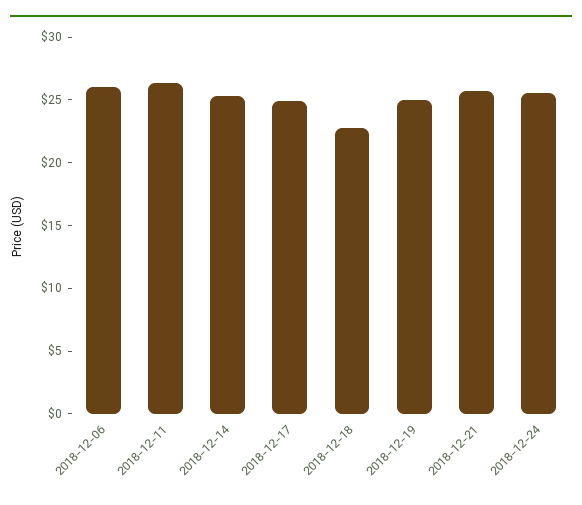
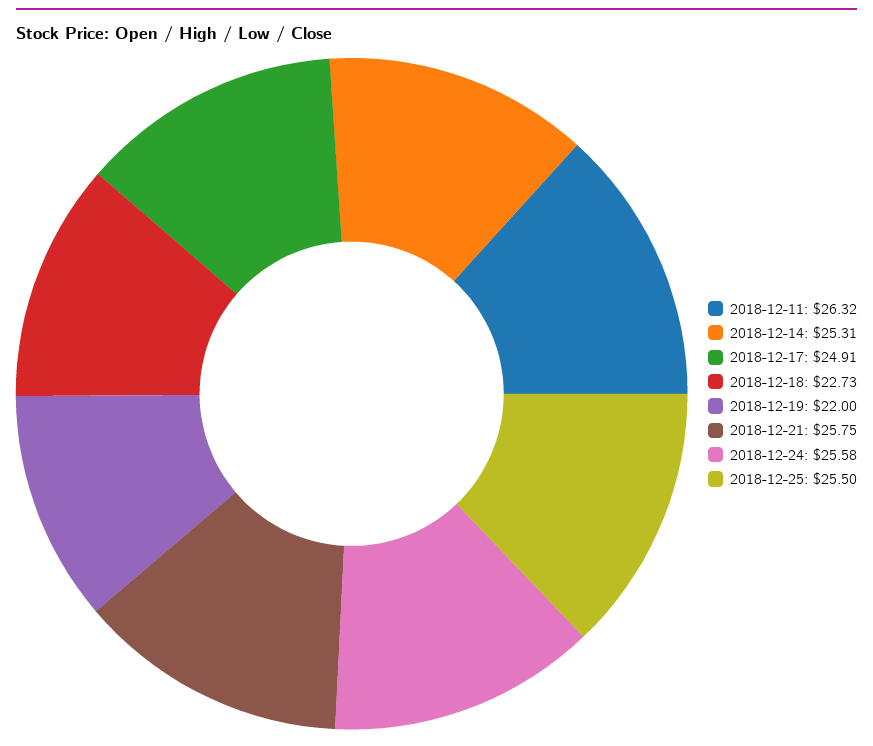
2018-12-06: 26 -> none
2018-12-19: 25 -> 22
2018-12-25: none -> 25.5

